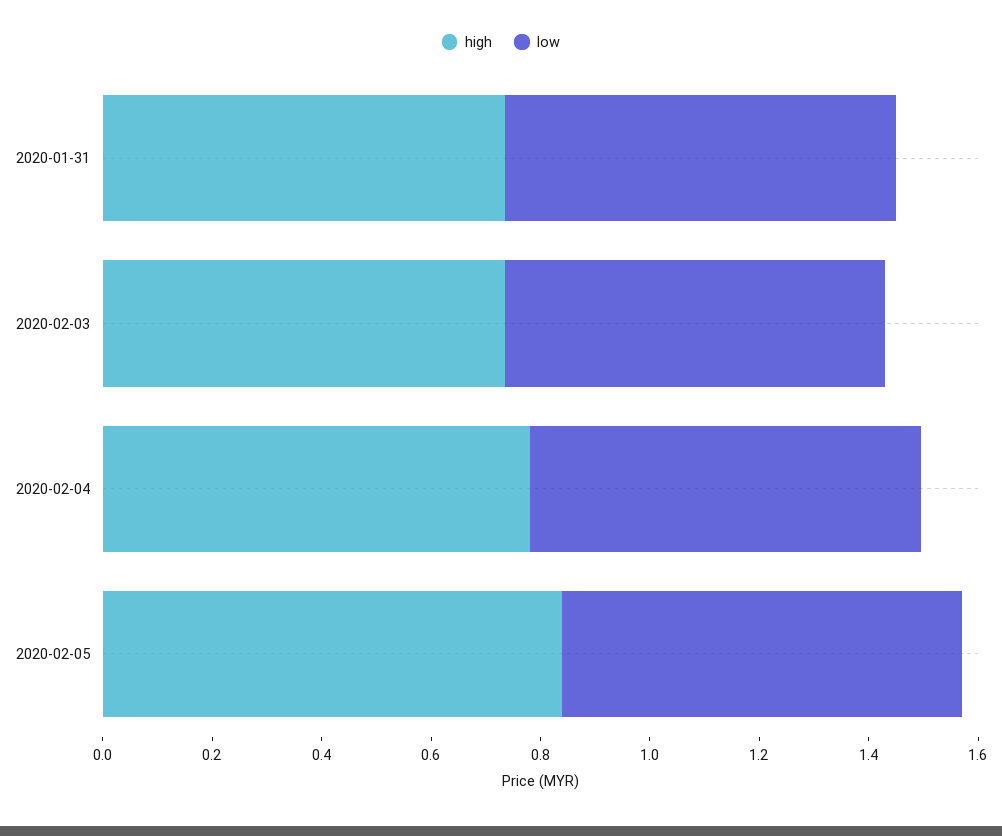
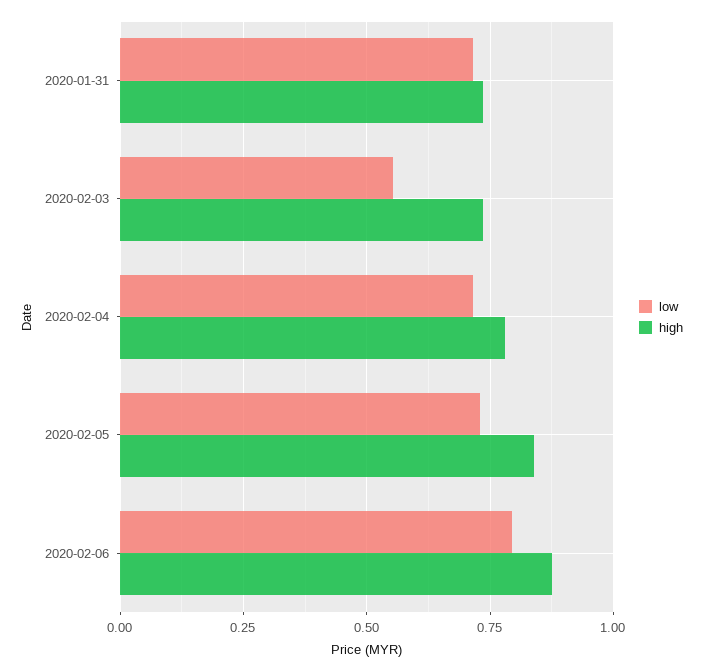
low, 2020-02-03: 0.7 -> 0.55
low, 2020-02-06: none -> 0.8
high, 2020-02-06: none -> 0.875

